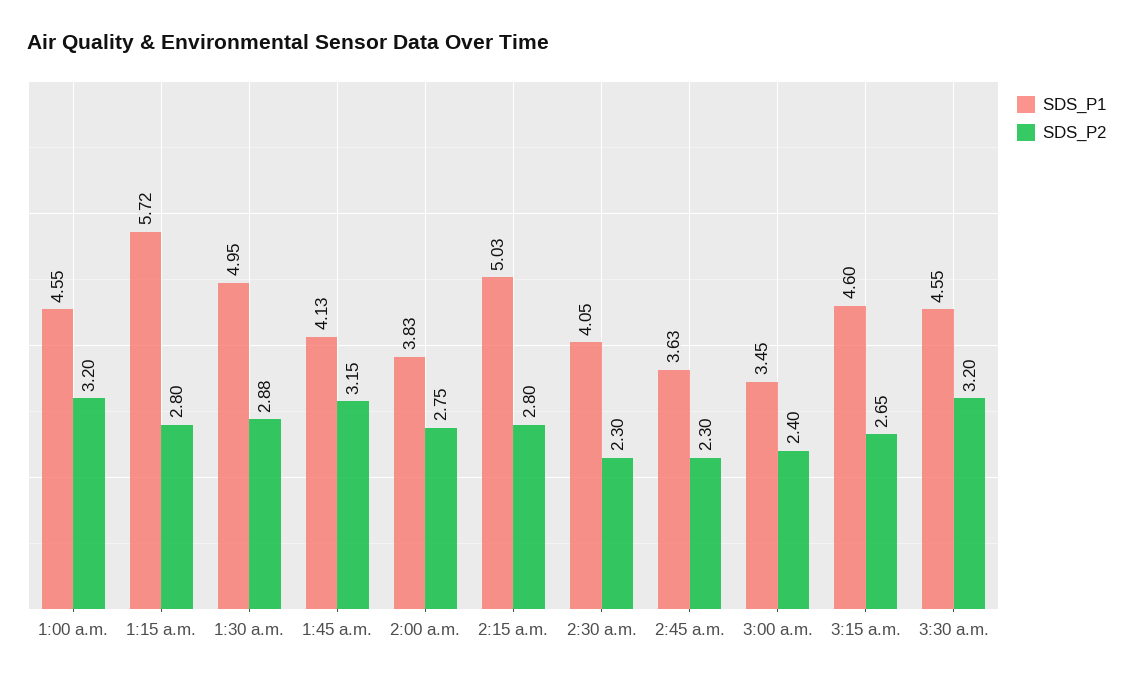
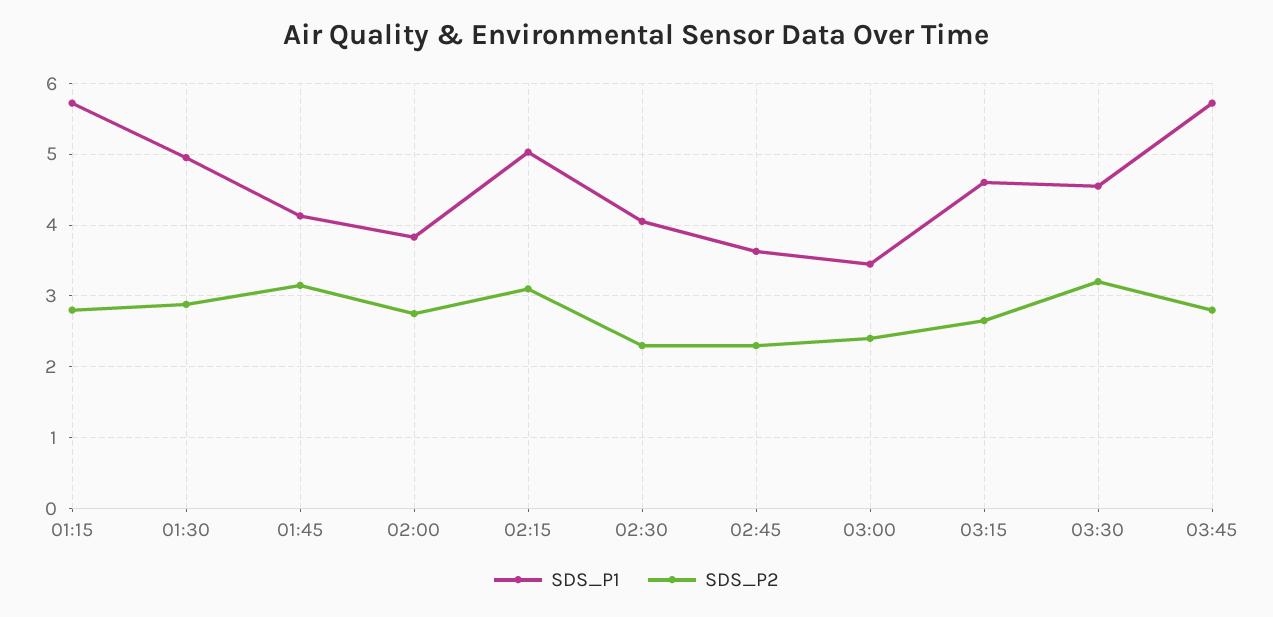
SDS_P1, 1:00 a.m.: 4.55 -> none
SDS_P2, 1:00 a.m.: 3.2 -> none
SDS_P2, 2:15 a.m.: 2.8 -> 3.1
SDS_P1, 03:45: none -> 5.7
SDS_P2, 03:45: none -> 2.8

